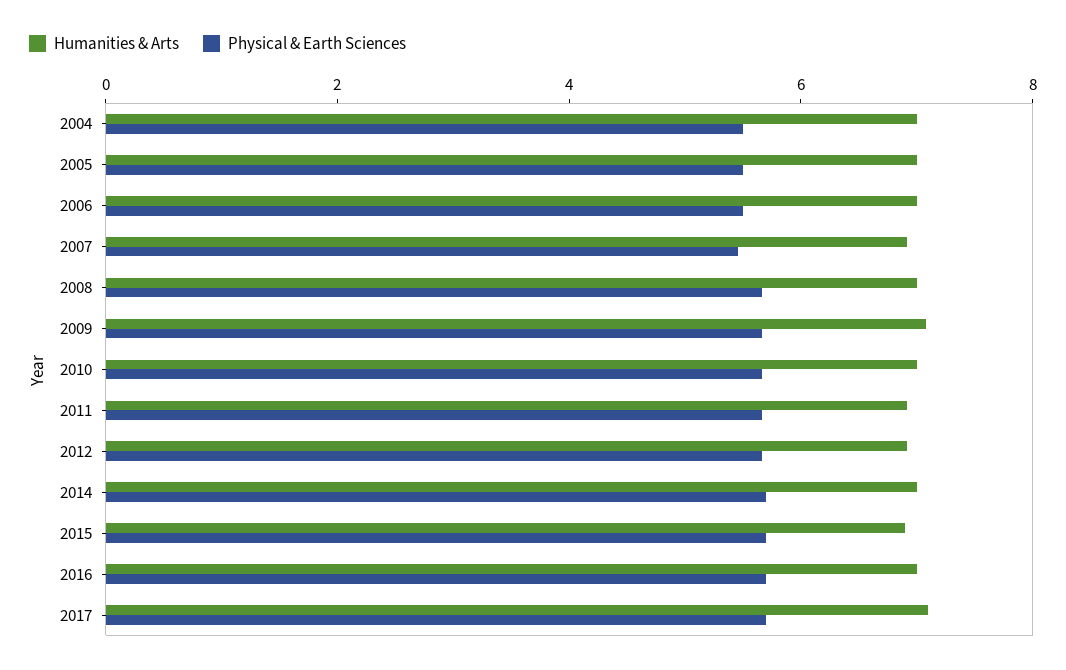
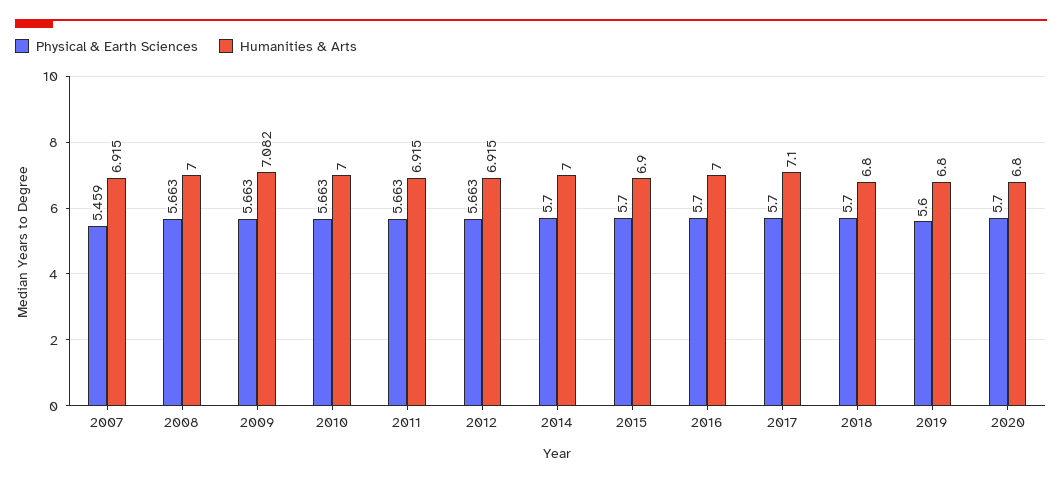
Humanities & Arts, 2004: 7 -> none
Physical & Earth Sciences, 2004: 5.5 -> none
Humanities & Arts, 2005: 7 -> none
Physical & Earth Sciences, 2005: 5.5 -> none
Humanities & Arts, 2006: 7 -> none
Physical & Earth Sciences, 2006: 5.5 -> none
Physical & Earth Sciences, 2018: none -> 5.7
Humanities & Arts, 2018: none -> 6.8
Physical & Earth Sciences, 2019: none -> 5.6
Humanities & Arts, 2019: none -> 6.8
Physical & Earth Sciences, 2020: none -> 5.7
Humanities & Arts, 2020: none -> 6.8

